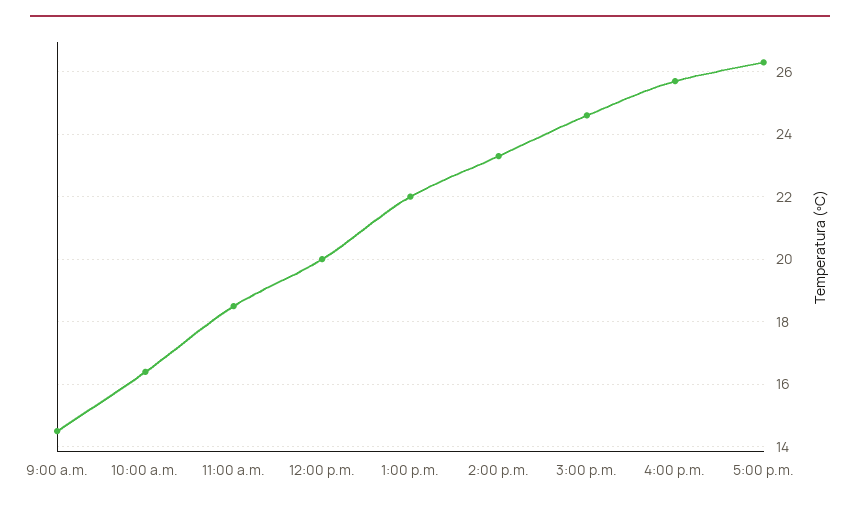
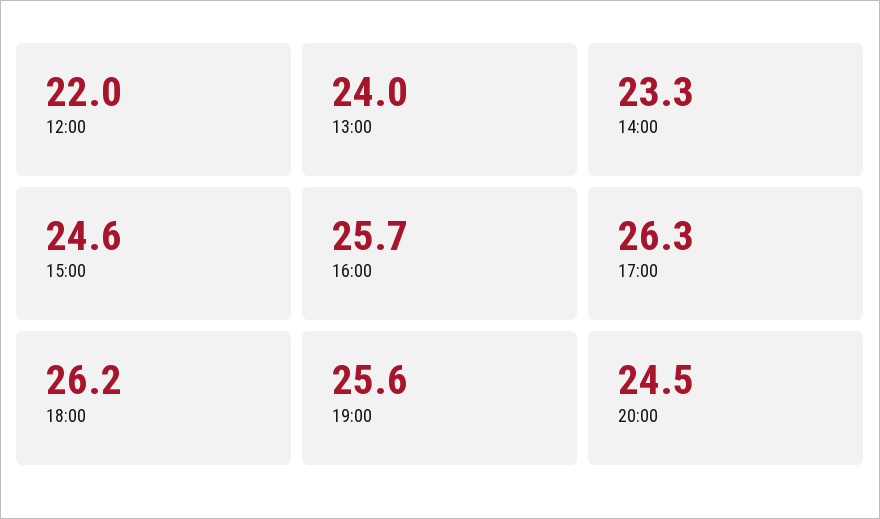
9:00 a.m.: 14.5 -> none
10:00 a.m.: 16.5 -> none
11:00 a.m.: 18.5 -> none
12:00 p.m.: 20 -> 22
1:00 p.m.: 22 -> 24
18:00: none -> 26.2
19:00: none -> 25.6
20:00: none -> 24.5

